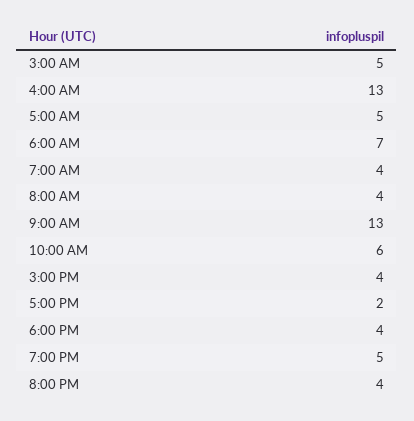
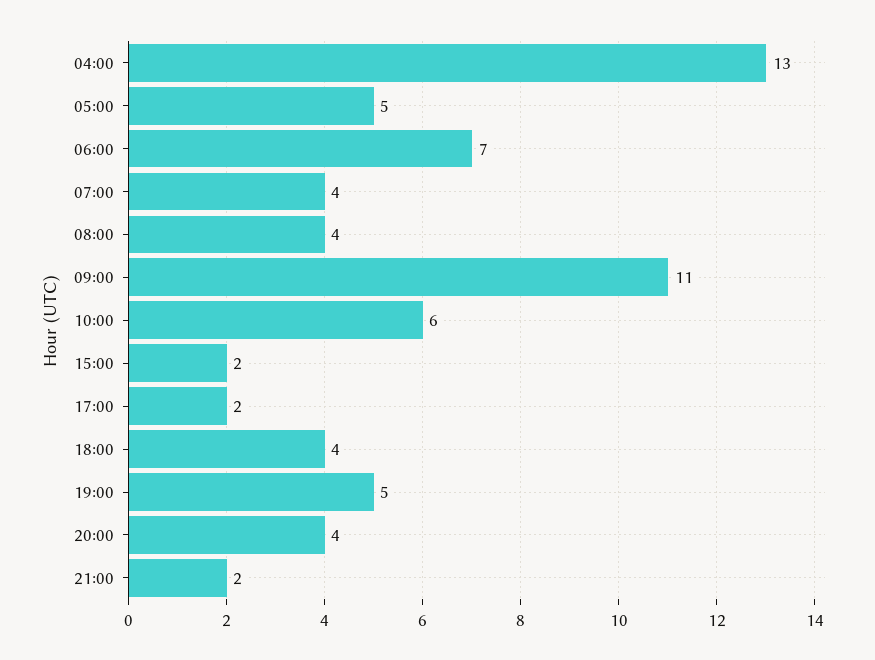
3:00 AM: 5 -> none
9:00 AM: 13 -> 11
3:00 PM: 4 -> 2
21:00: none -> 2

